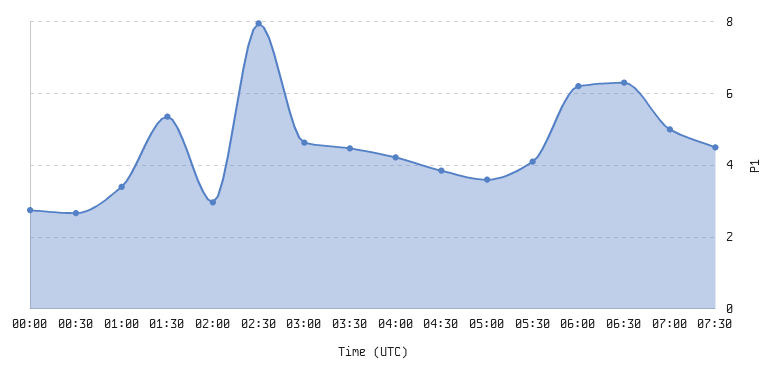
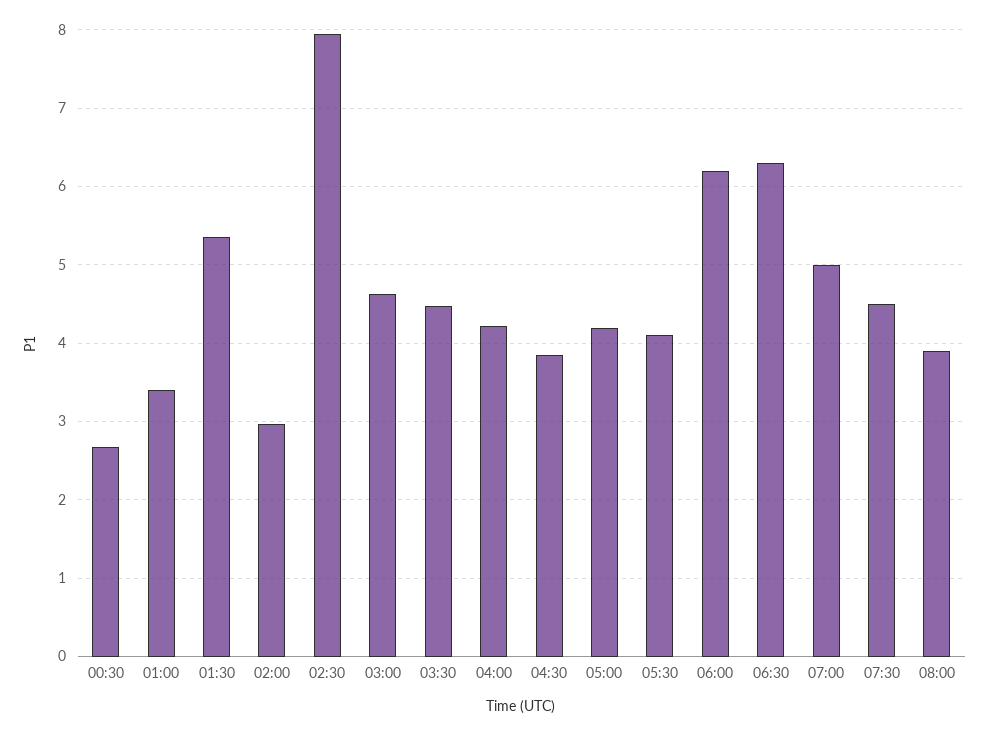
00:00: 2.8 -> none
05:00: 3.6 -> 4.2
08:00: none -> 3.9

